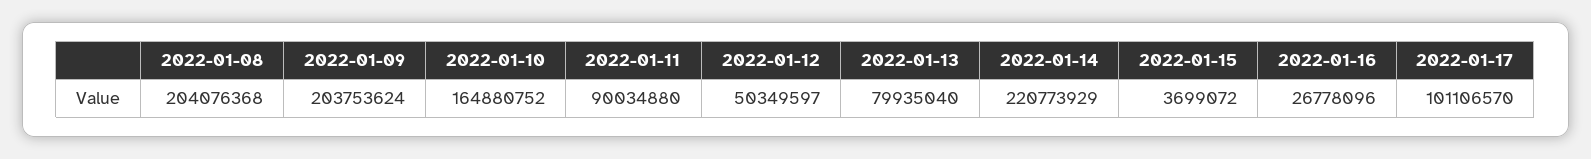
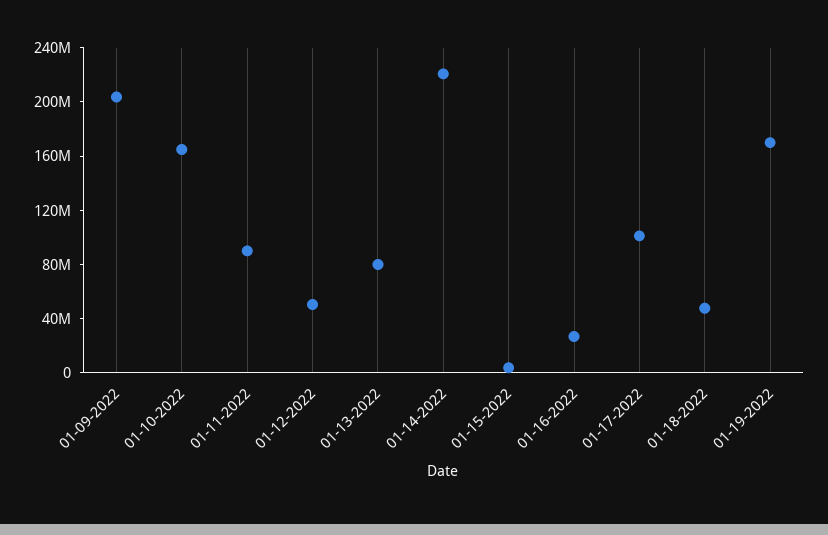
2022-01-08: 204076368 -> none
01-18-2022: none -> 50000000
01-19-2022: none -> 170000000

